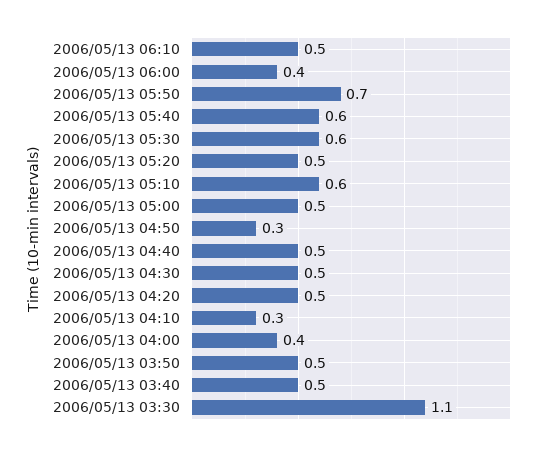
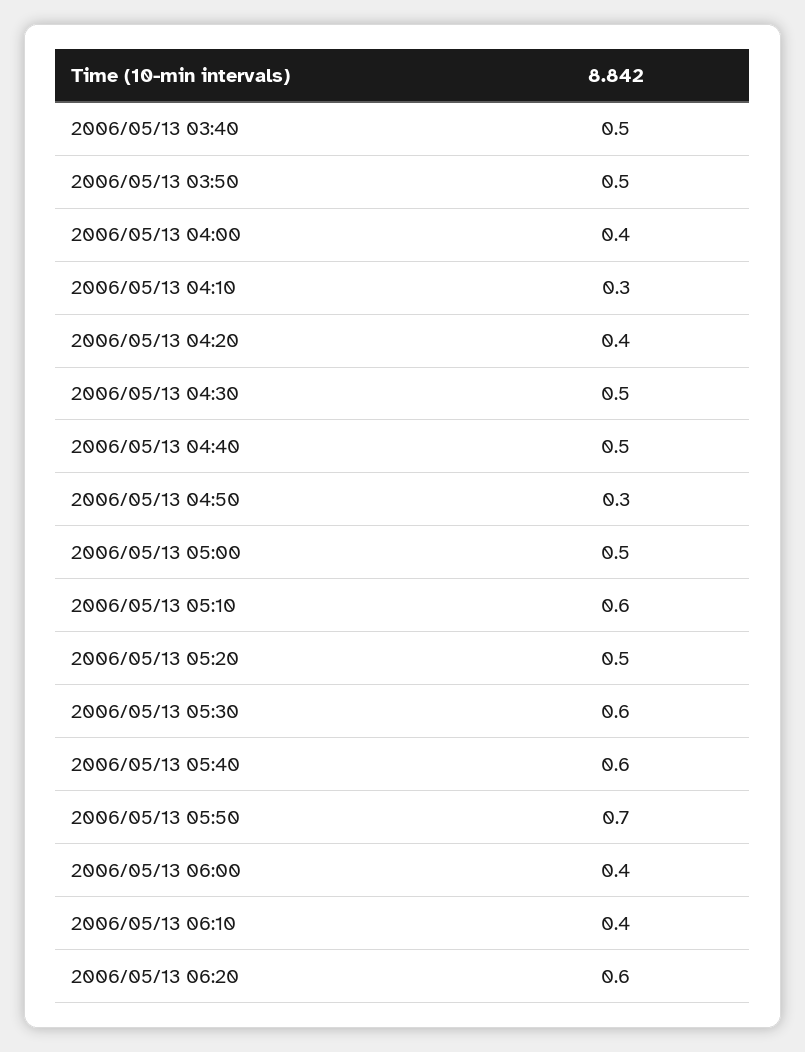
2006/05/13 06:10: 0.5 -> 0.4
2006/05/13 04:20: 0.5 -> 0.4
2006/05/13 03:30: 1.1 -> none
2006/05/13 06:20: none -> 0.6

